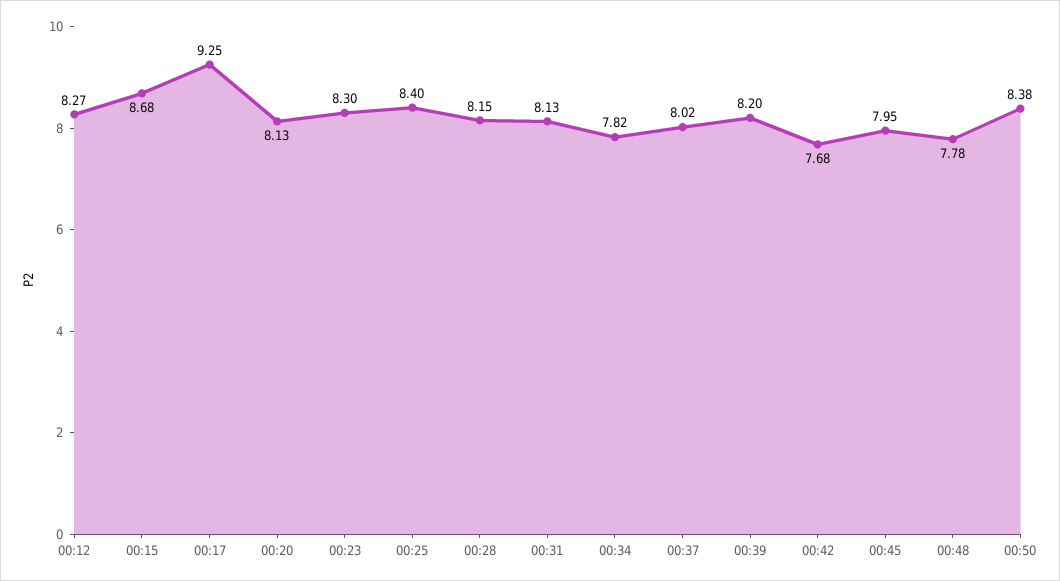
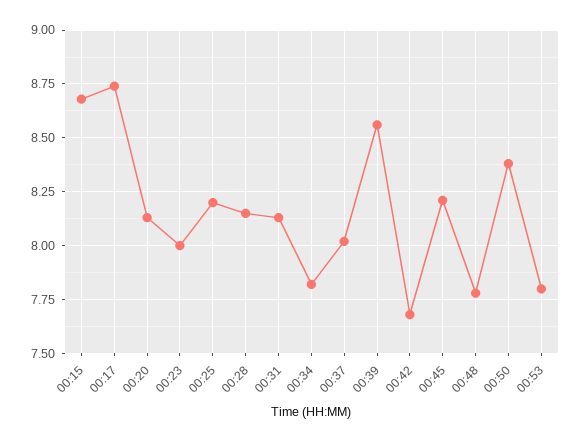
00:12: 8.27 -> none
00:17: 9.25 -> 8.75
00:23: 8.3 -> 8
00:25: 8.4 -> 8.2
00:39: 8.2 -> 8.55
00:45: 7.95 -> 8.2
00:53: none -> 7.8

